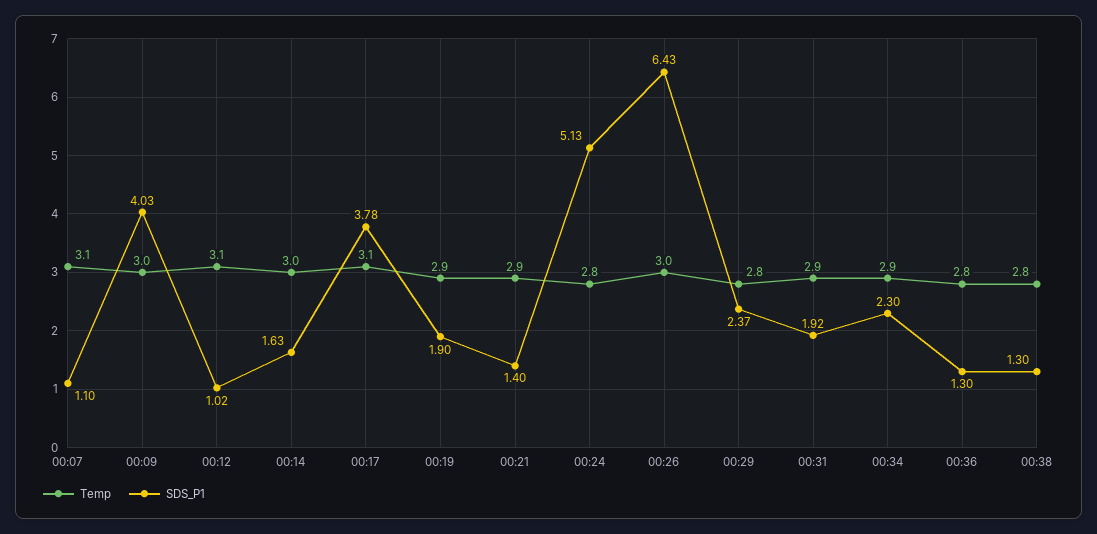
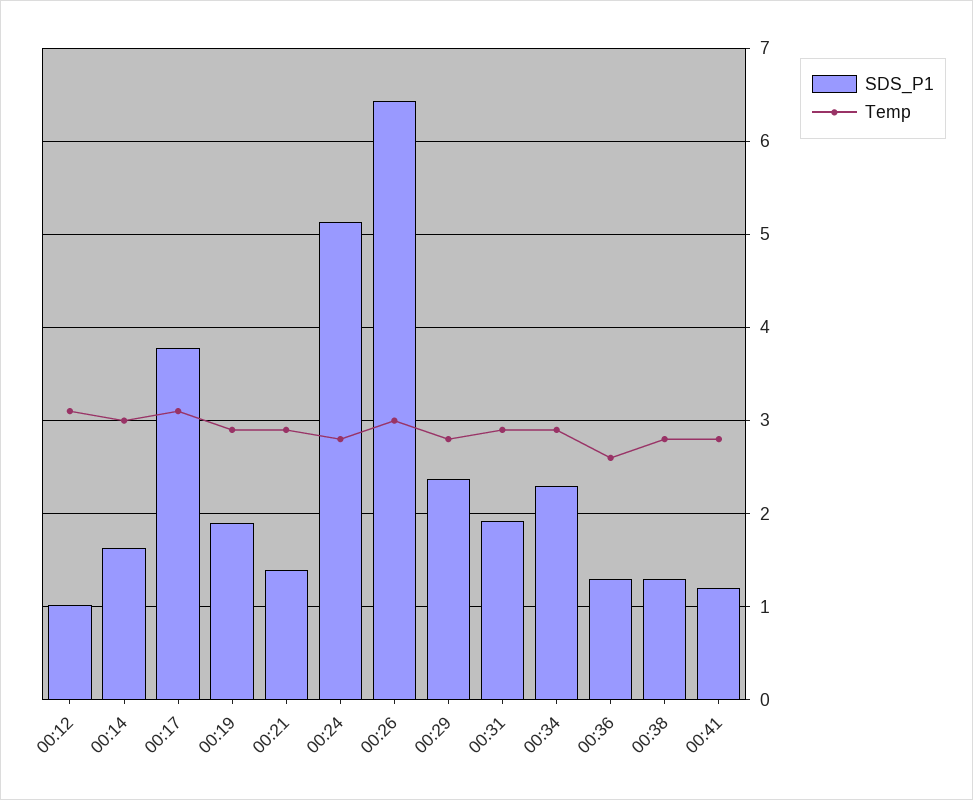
Temp, 00:07: 3.1 -> none
SDS_P1, 00:07: 1.1 -> none
Temp, 00:09: 3 -> none
SDS_P1, 00:09: 4.03 -> none
Temp, 00:36: 2.8 -> 2.6
SDS_P1, 00:41: none -> 1.2
Temp, 00:41: none -> 2.8

